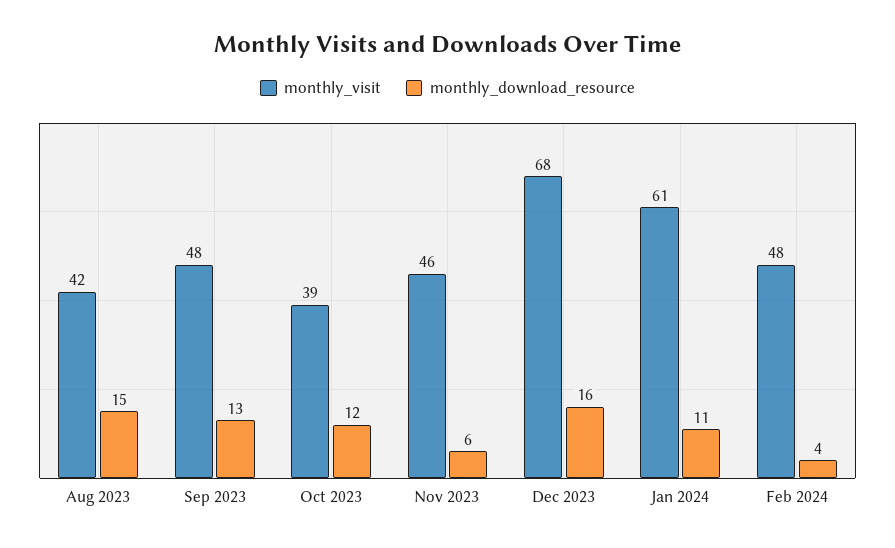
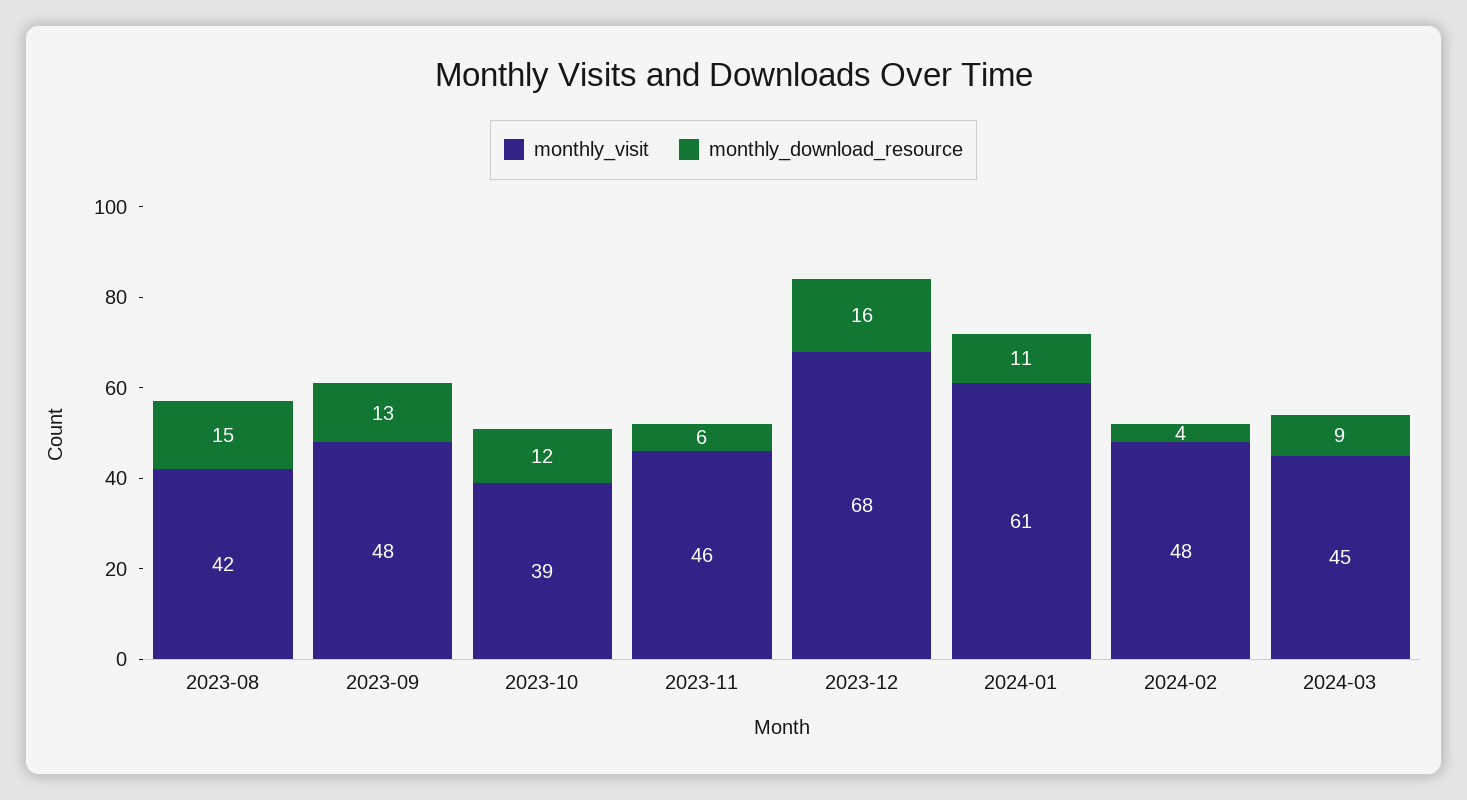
monthly_visit, 2024-03: none -> 45
monthly_download_resource, 2024-03: none -> 9

